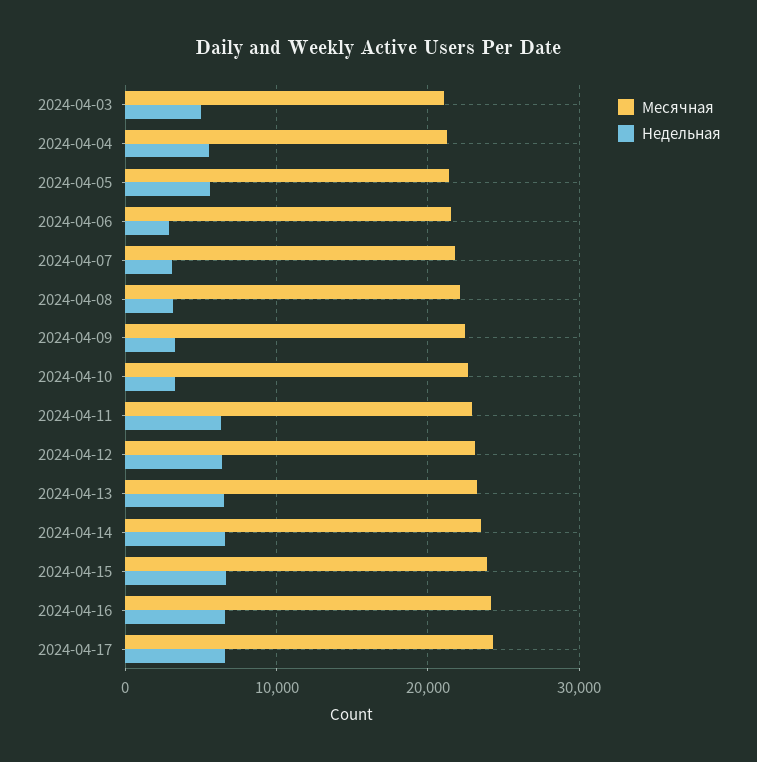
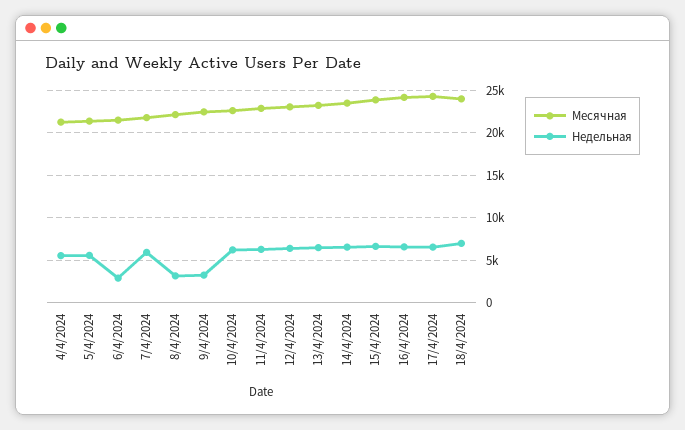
Месячная, 2024-04-03: 21000 -> none
Недельная, 2024-04-03: 5000 -> none
Недельная, 2024-04-07: 3000 -> 6000
Недельная, 2024-04-10: 3000 -> 6000
Месячная, 18/4/2024: none -> 24000
Недельная, 18/4/2024: none -> 7000

